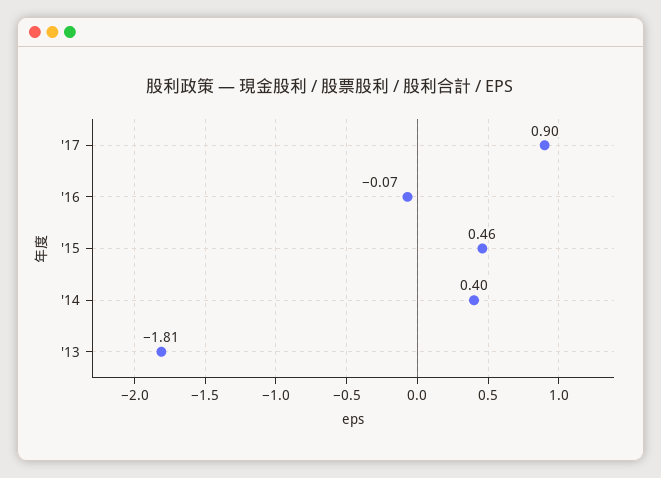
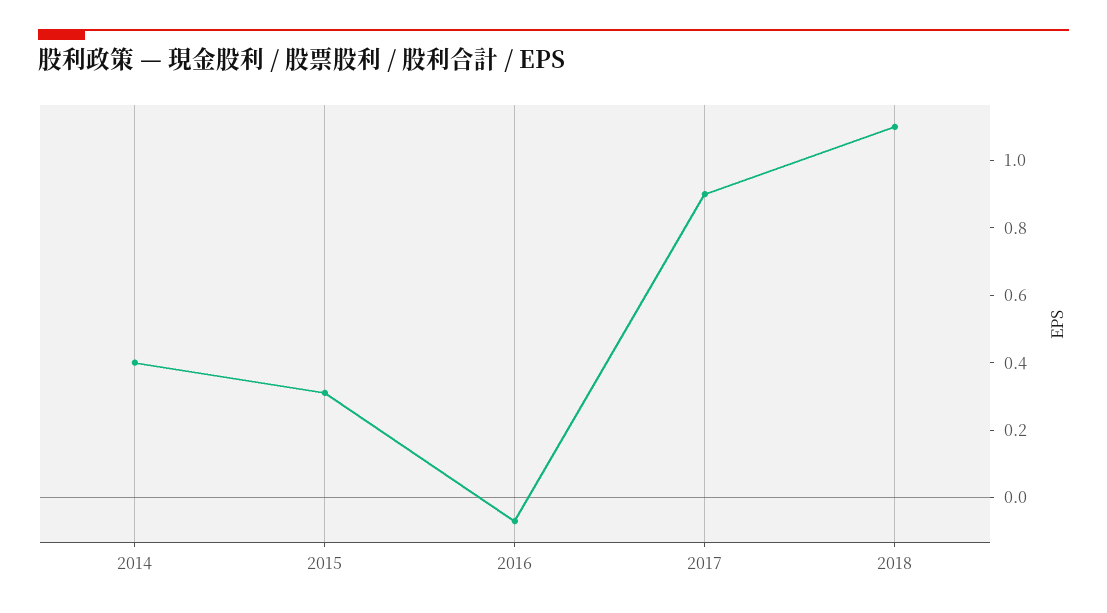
'15: 0.46 -> 0.3
'13: -1.81 -> none
2018: none -> 1.1

